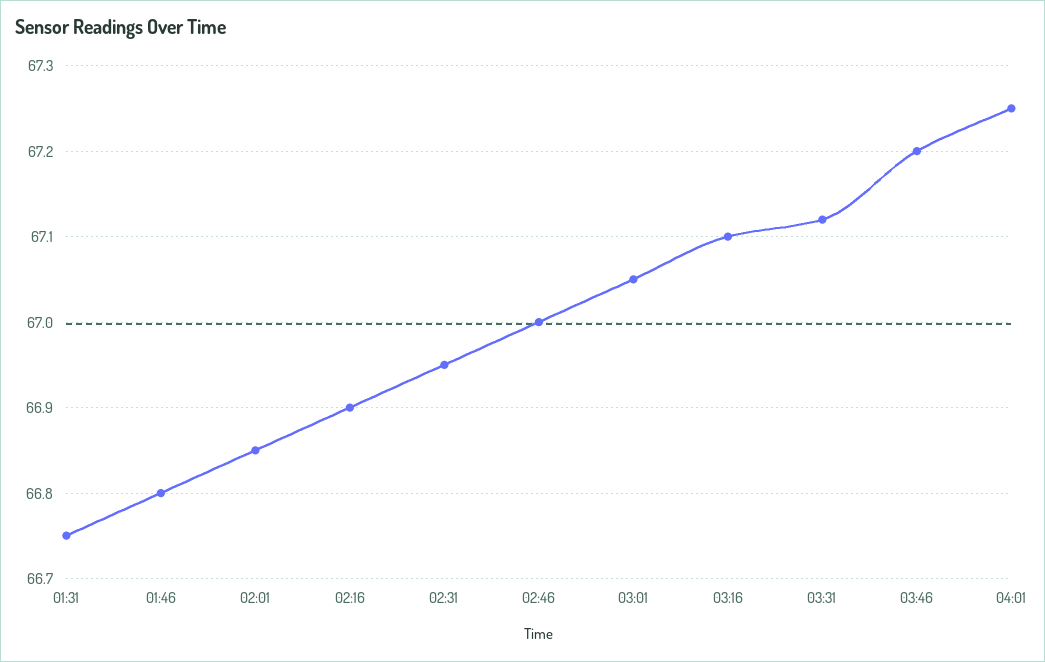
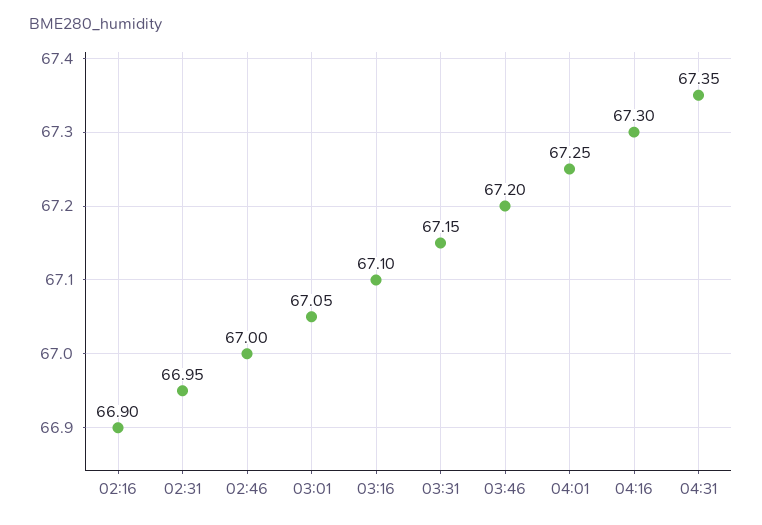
01:31: 66.75 -> none
01:46: 66.8 -> none
02:01: 66.85 -> none
03:31: 67.12 -> 67.15
04:16: none -> 67.3
04:31: none -> 67.35

